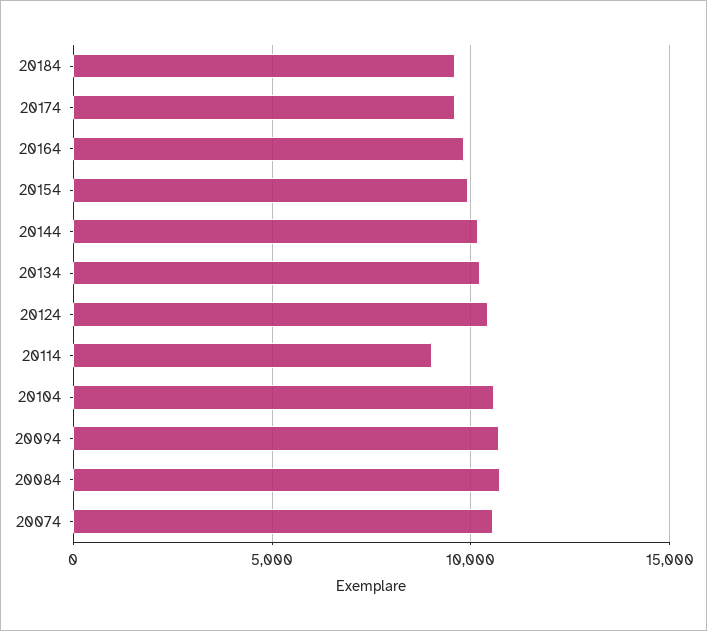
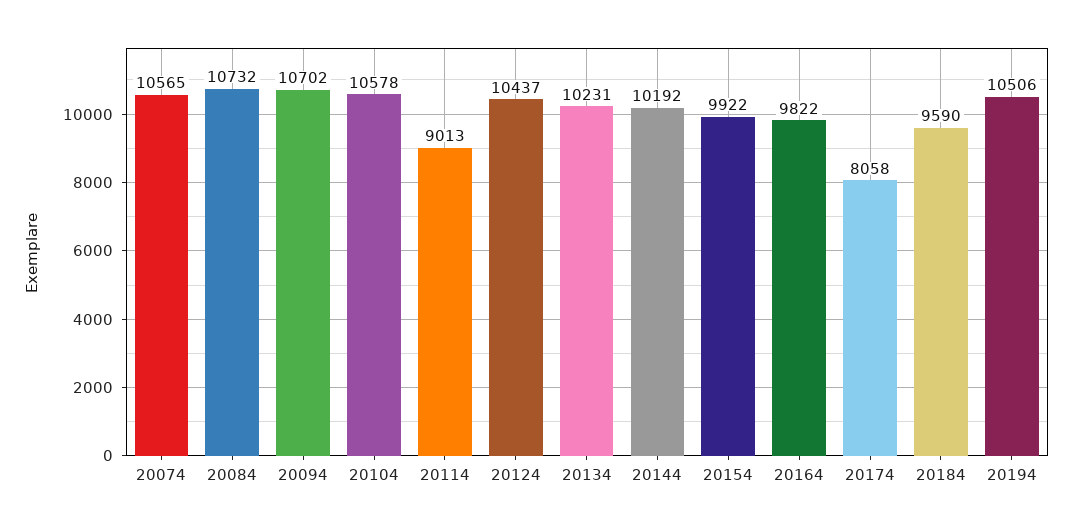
20174: 9500 -> 8058
20194: none -> 10506

